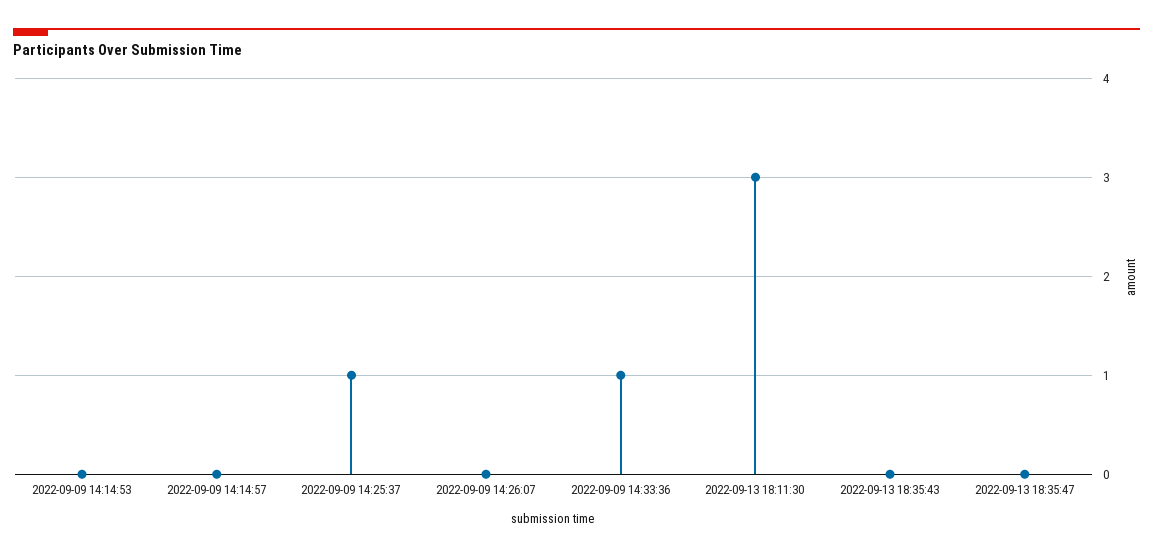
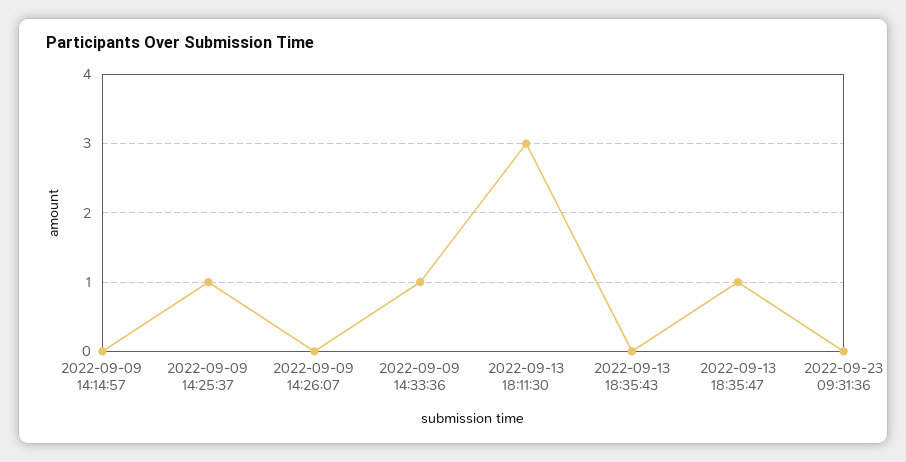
2022-09-09 14:14:53: 0 -> none
2022-09-13 18:35:47: 0 -> 1
2022-09-23 09:31:36: none -> 0

